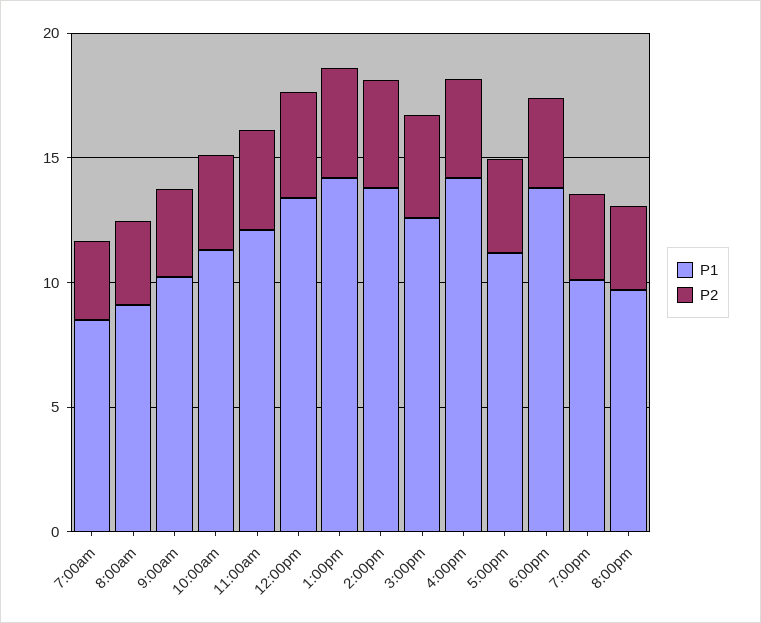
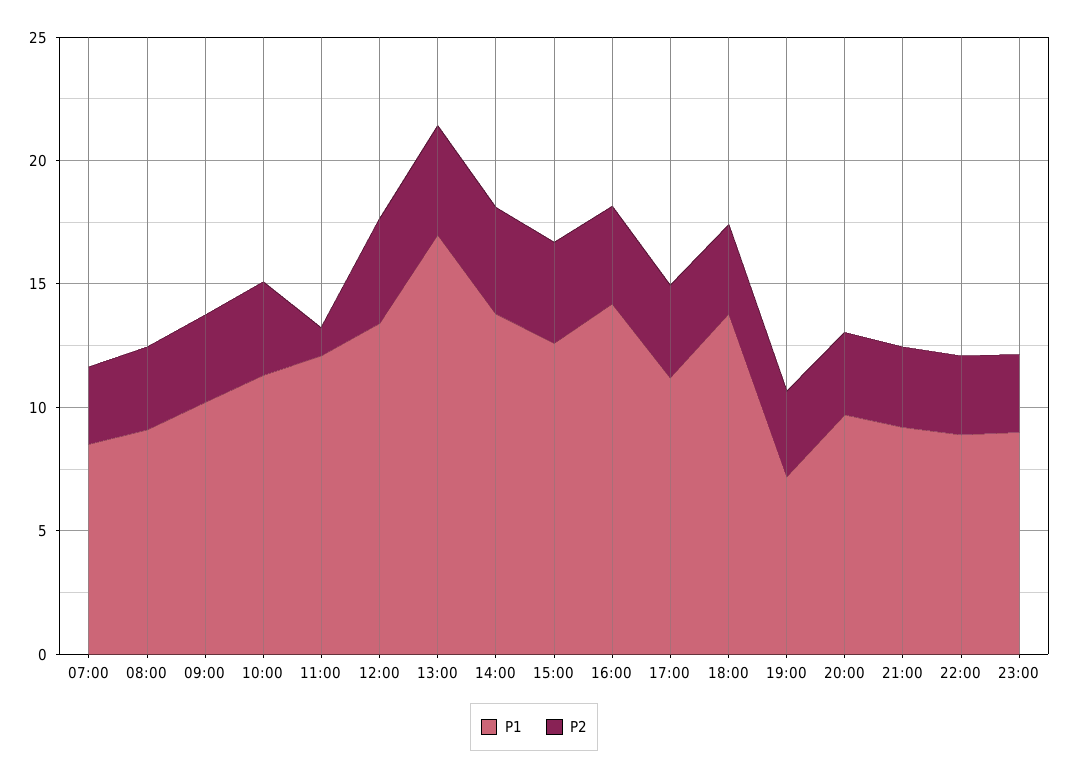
P2, 11:00am: 4 -> 1
P1, 1:00pm: 14 -> 17
P1, 7:00pm: 10 -> 7
P1, 21:00: none -> 9
P2, 21:00: none -> 3
P1, 22:00: none -> 9
P2, 22:00: none -> 3
P1, 23:00: none -> 9
P2, 23:00: none -> 3

